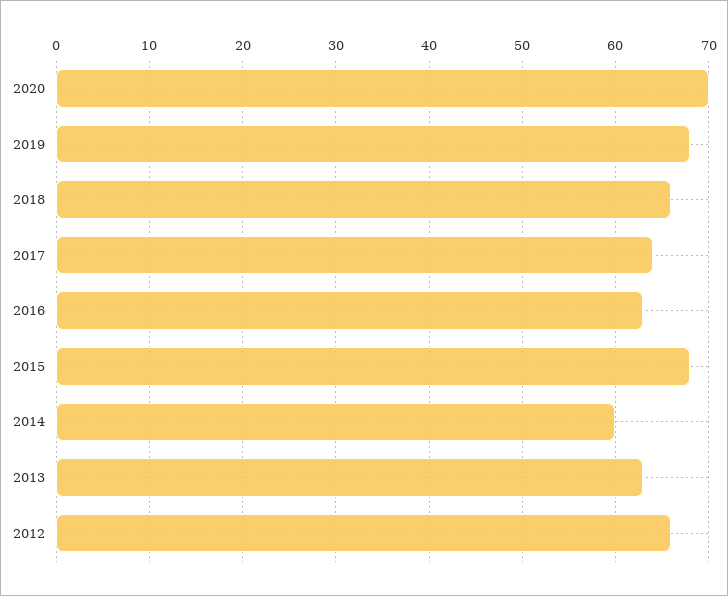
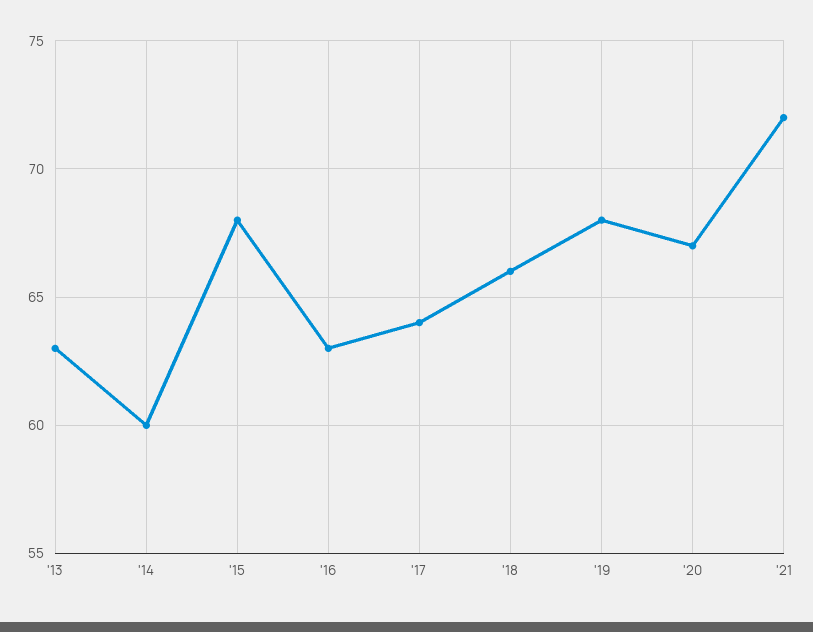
2020: 70 -> 67
2012: 66 -> none
'21: none -> 72

